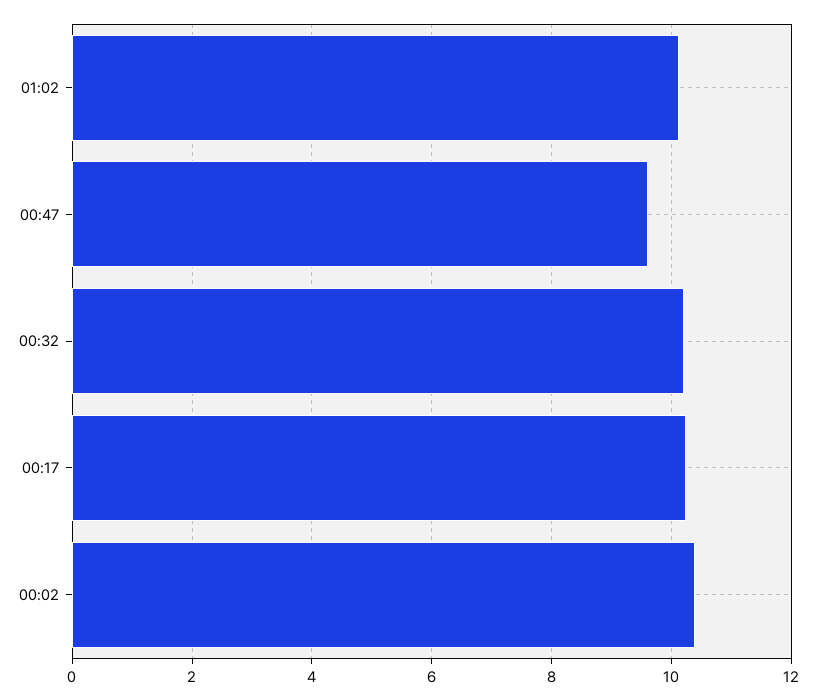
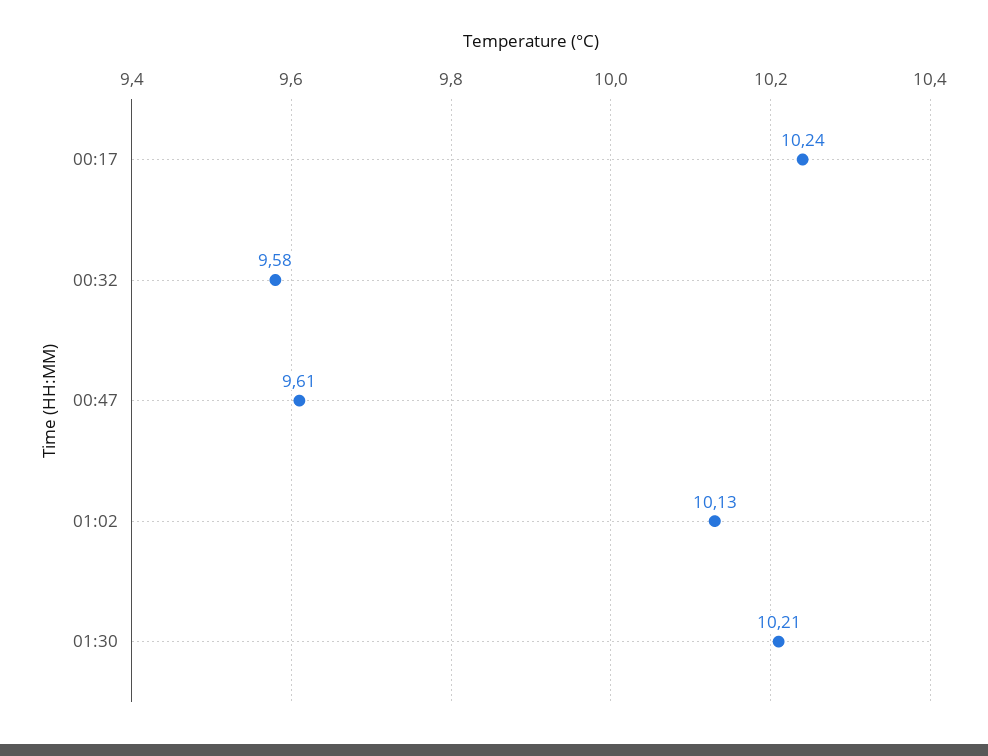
00:32: 10.2 -> 9.58
00:02: 10.4 -> none
01:30: none -> 10.21

